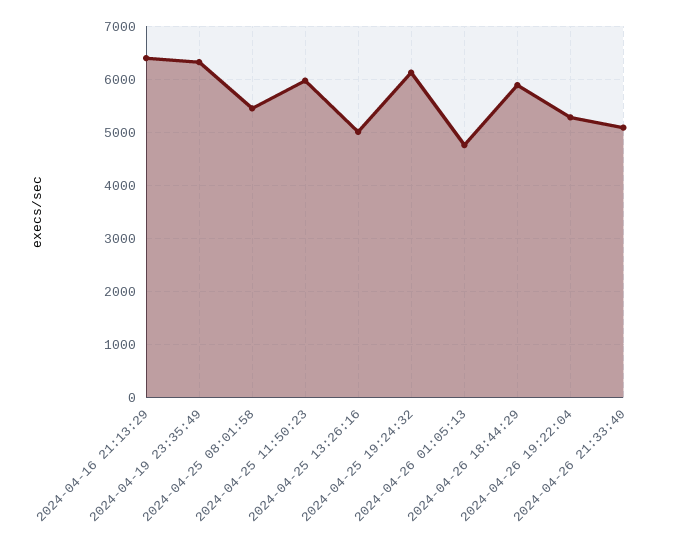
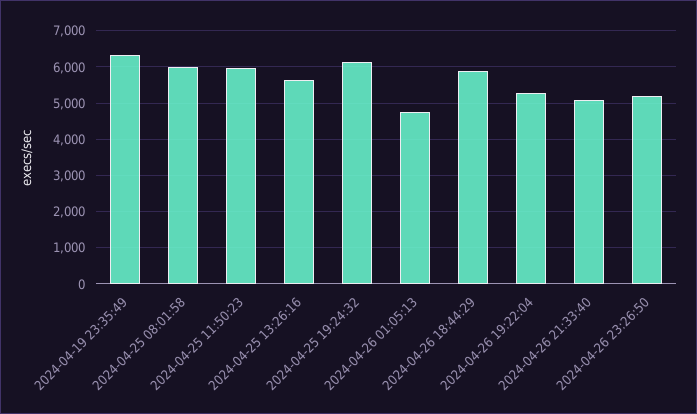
2024-04-16 21:13:29: 6400 -> none
2024-04-25 08:01:58: 5400 -> 6000
2024-04-25 13:26:16: 5000 -> 5600
2024-04-26 23:26:50: none -> 5200

